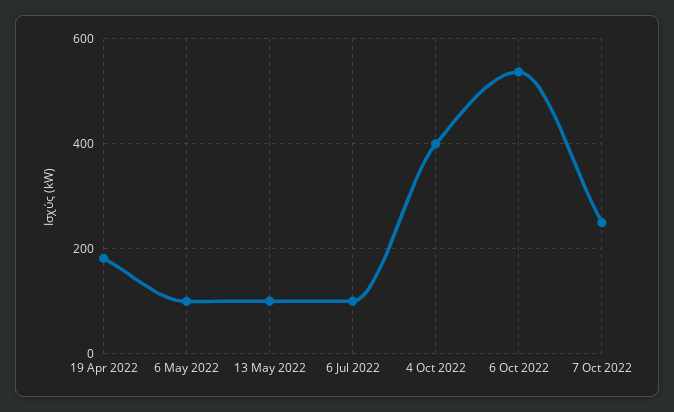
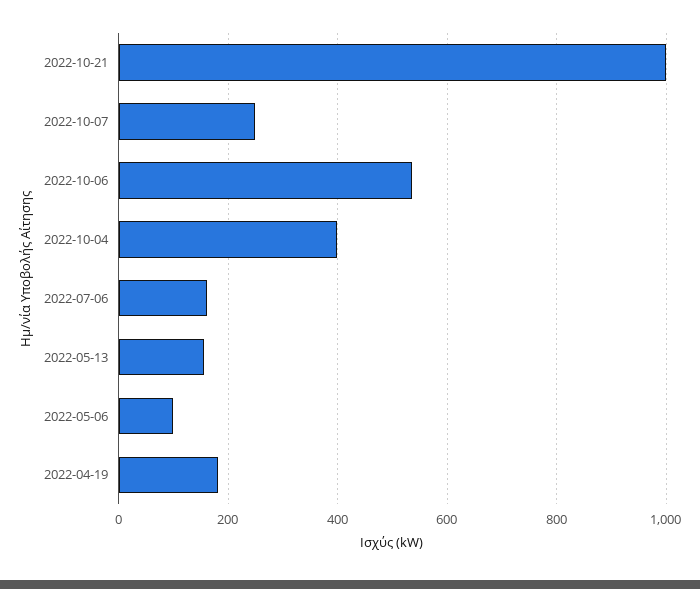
13 May 2022: 100 -> 160
6 Jul 2022: 100 -> 160
2022-10-21: none -> 1000

